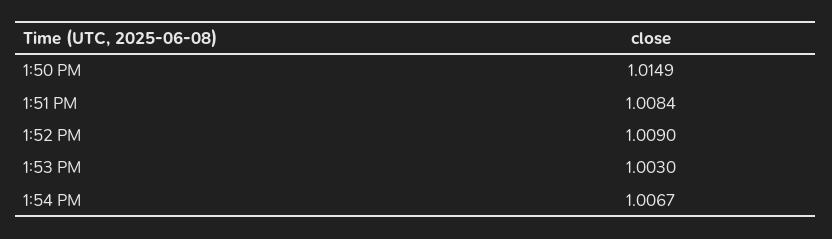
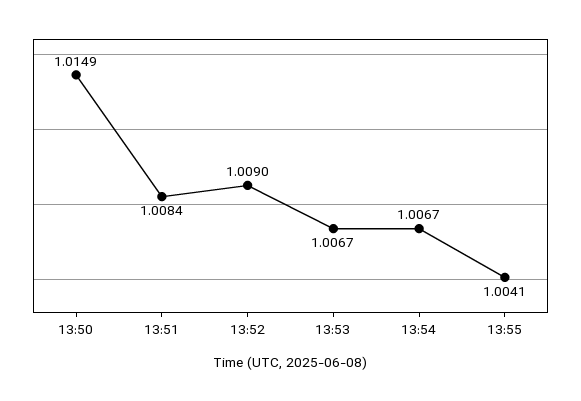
1:53 PM: 1.003 -> 1.0067
13:55: none -> 1.0041

